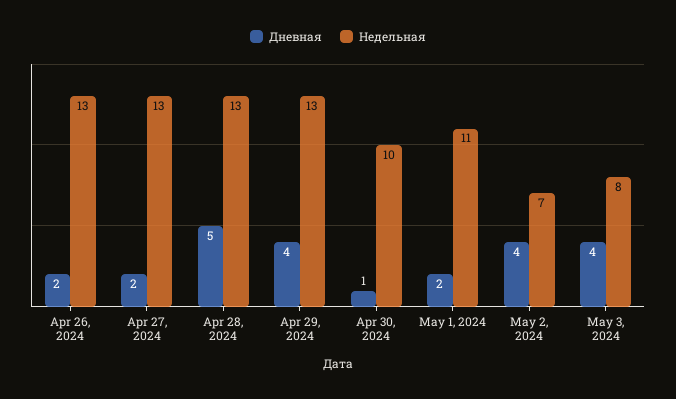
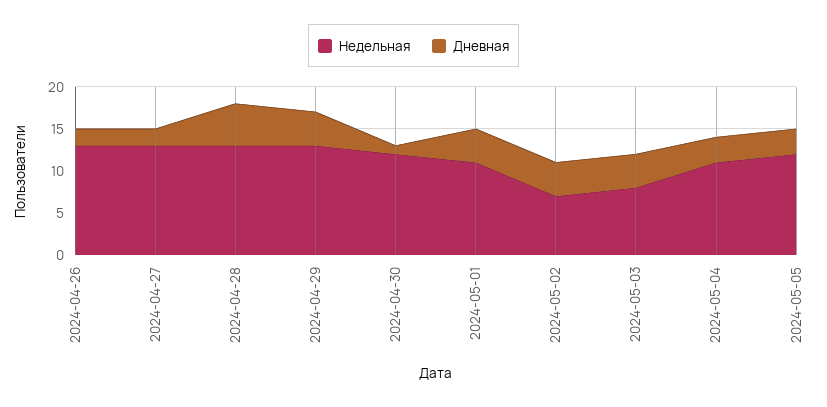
Недельная, Apr 30, 2024: 10 -> 12
Дневная, May 1, 2024: 2 -> 4
Недельная, 2024-05-04: none -> 11
Дневная, 2024-05-04: none -> 3
Недельная, 2024-05-05: none -> 12
Дневная, 2024-05-05: none -> 3

